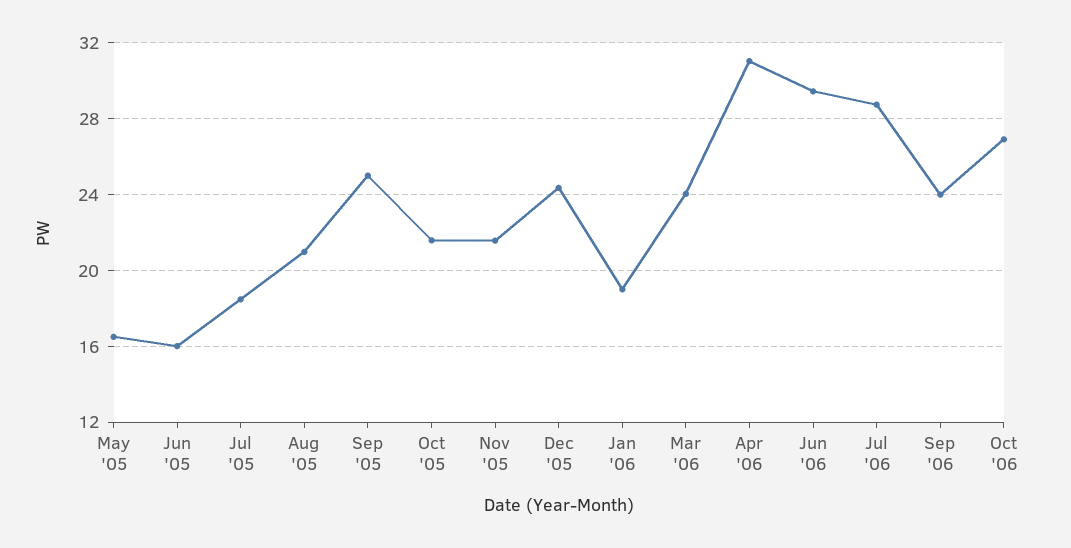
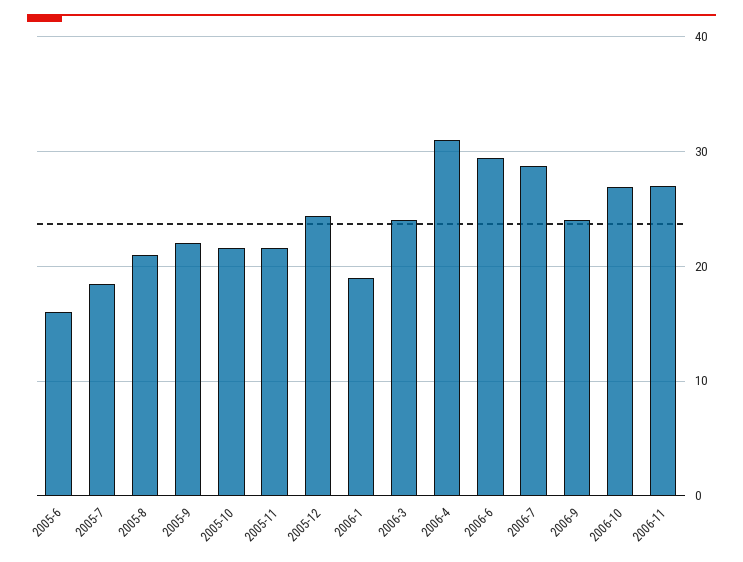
May '05: 16.5 -> none
Sep '05: 25 -> 22
2006-11: none -> 27

